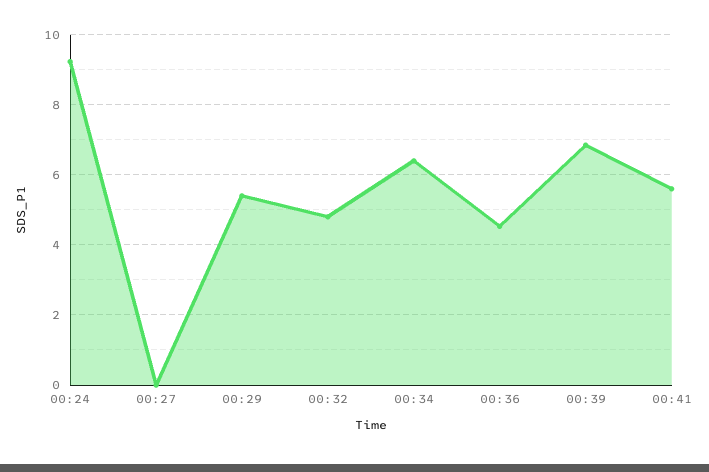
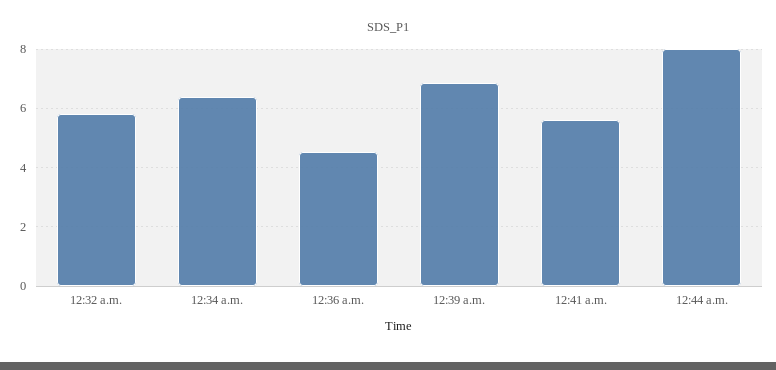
00:24: 9.2 -> none
00:27: 0 -> none
00:29: 5.4 -> none
00:32: 4.8 -> 5.75
12:44 a.m.: none -> 8

